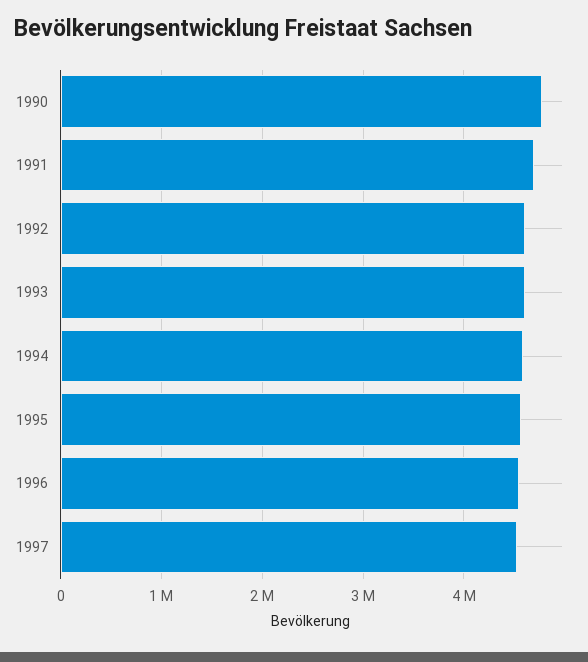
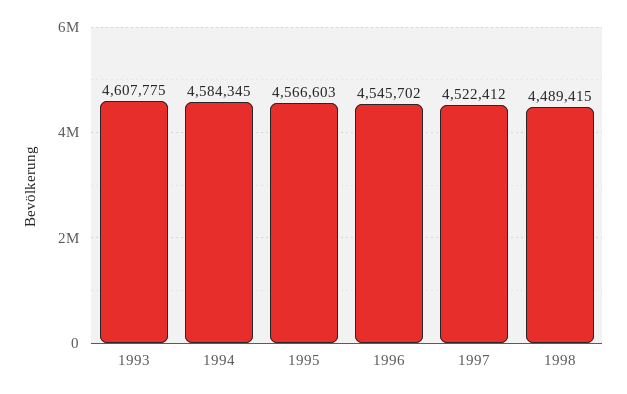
1990: 4800000 -> none
1991: 4700000 -> none
1992: 4600000 -> none
1998: none -> 4489415

